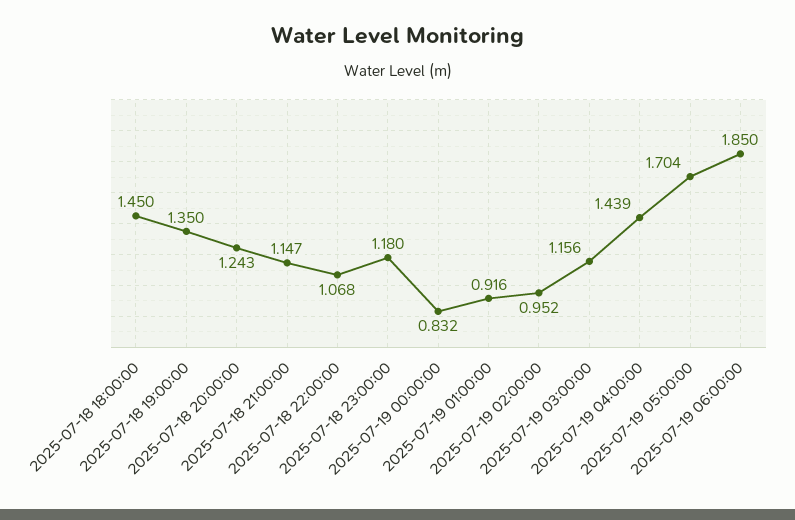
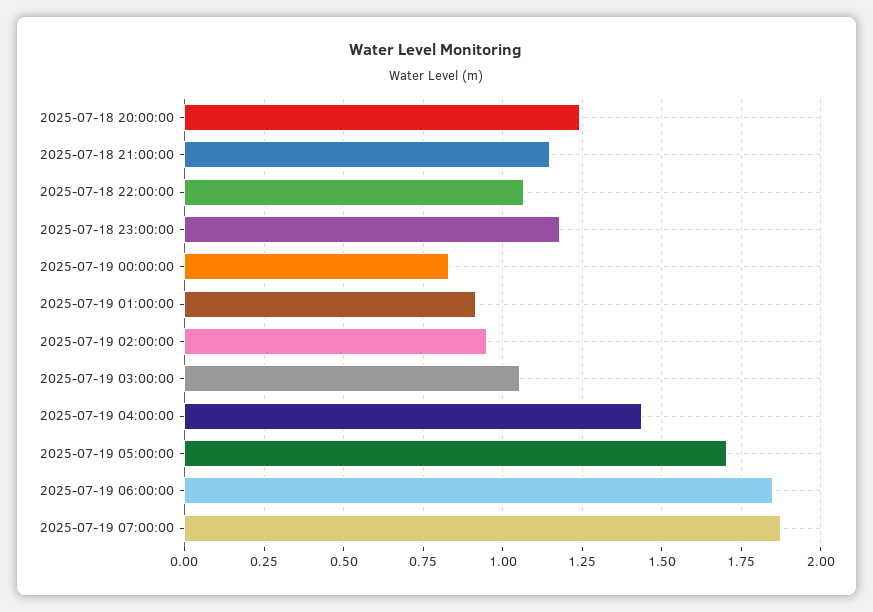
2025-07-18 18:00:00: 1.45 -> none
2025-07-18 19:00:00: 1.35 -> none
2025-07-19 03:00:00: 1.156 -> 1.05
2025-07-19 07:00:00: none -> 1.875

